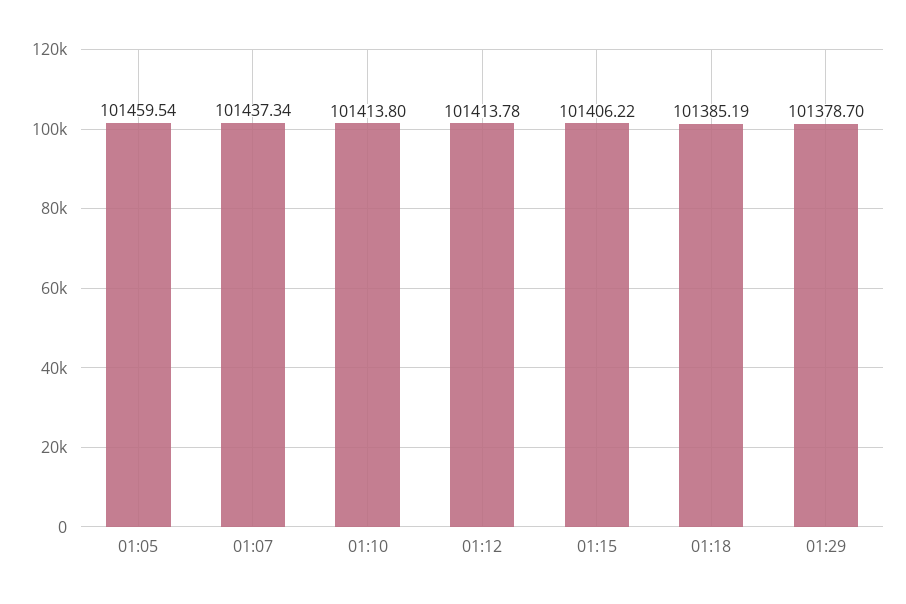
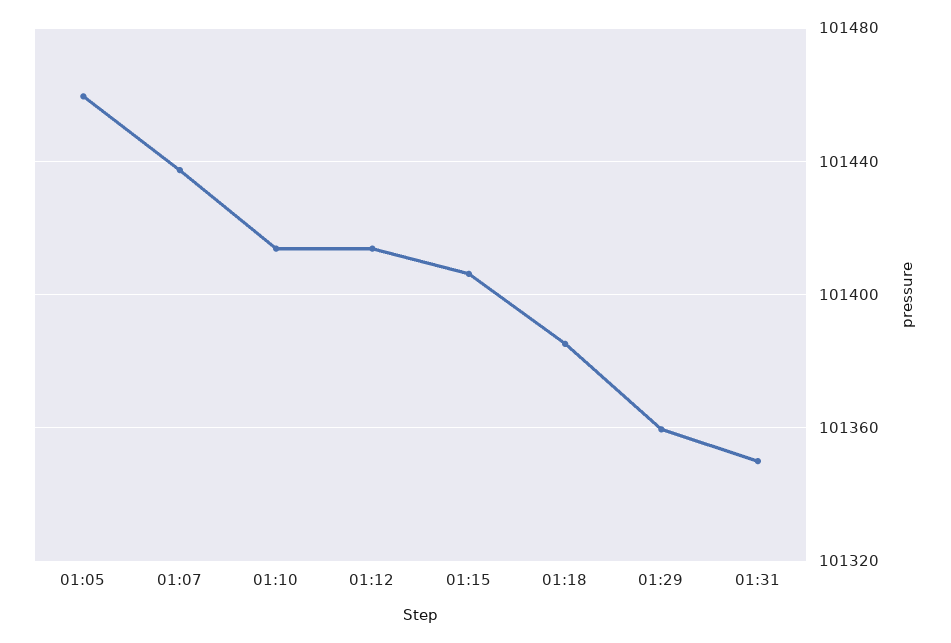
01:29: 101378.7 -> 101360
01:31: none -> 101350

